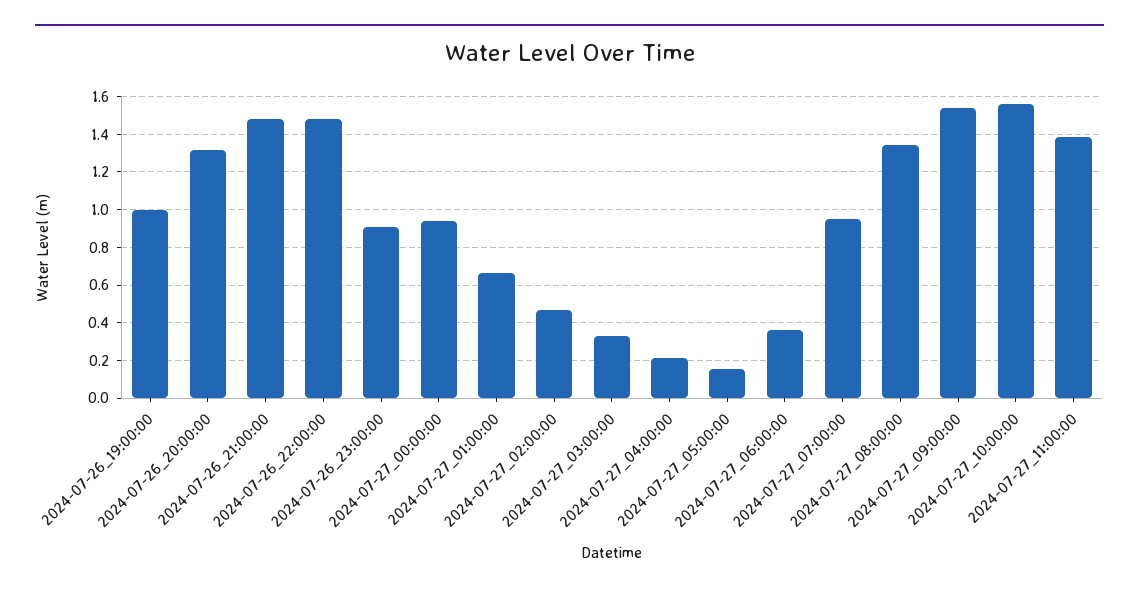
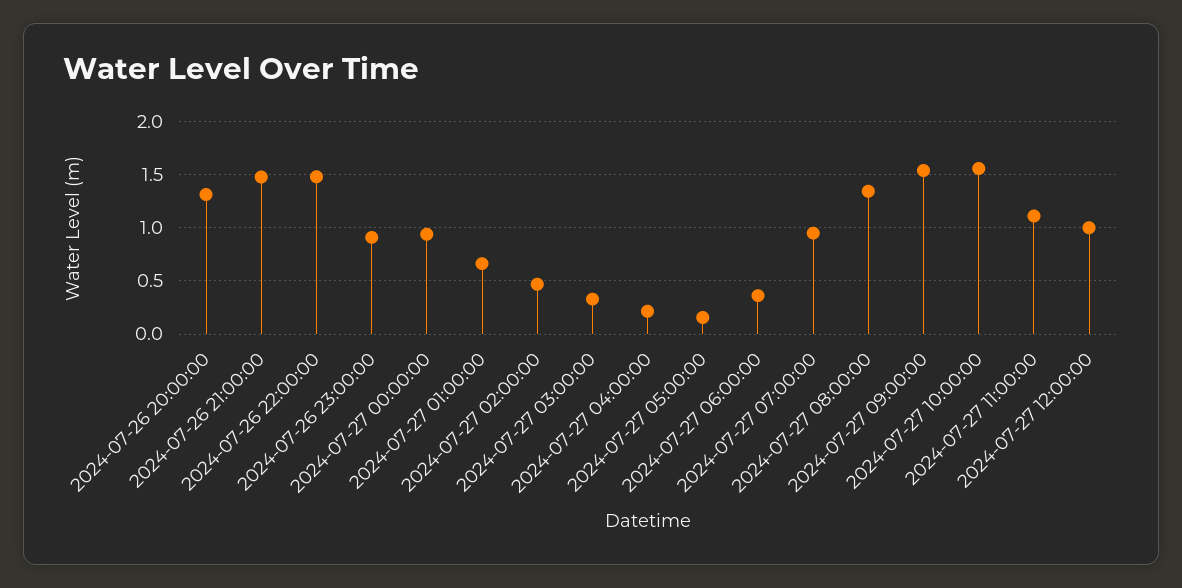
2024-07-26_19:00:00: 1 -> none
2024-07-27_11:00:00: 1.4 -> 1.1
2024-07-27 12:00:00: none -> 1

